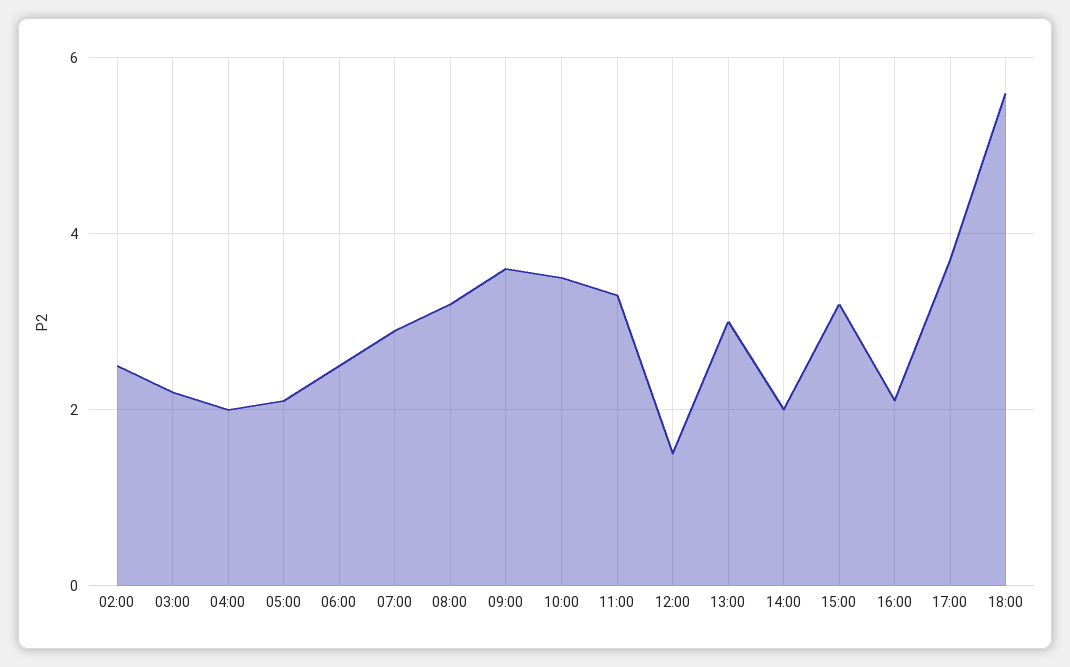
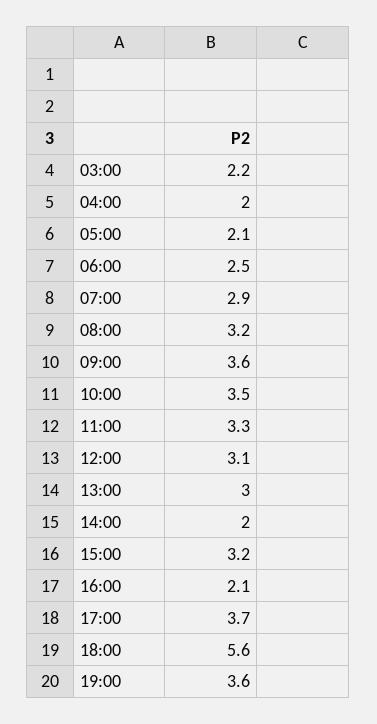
02:00: 2.5 -> none
12:00: 1.5 -> 3.1
19:00: none -> 3.6

